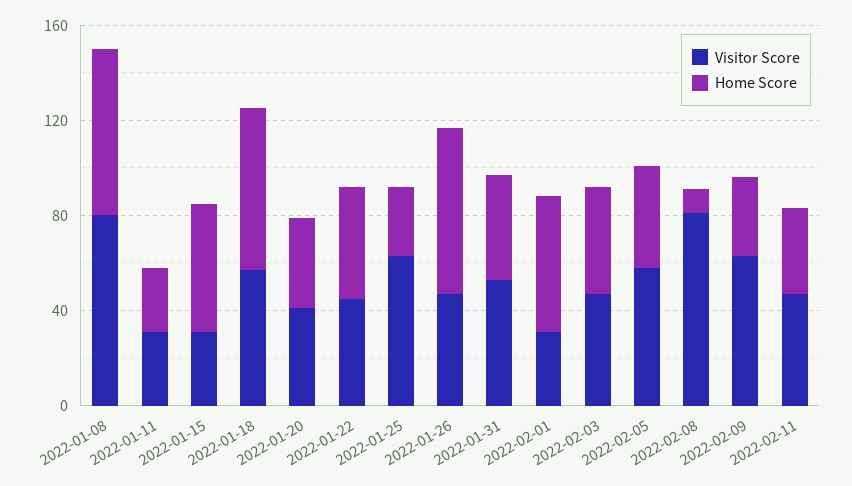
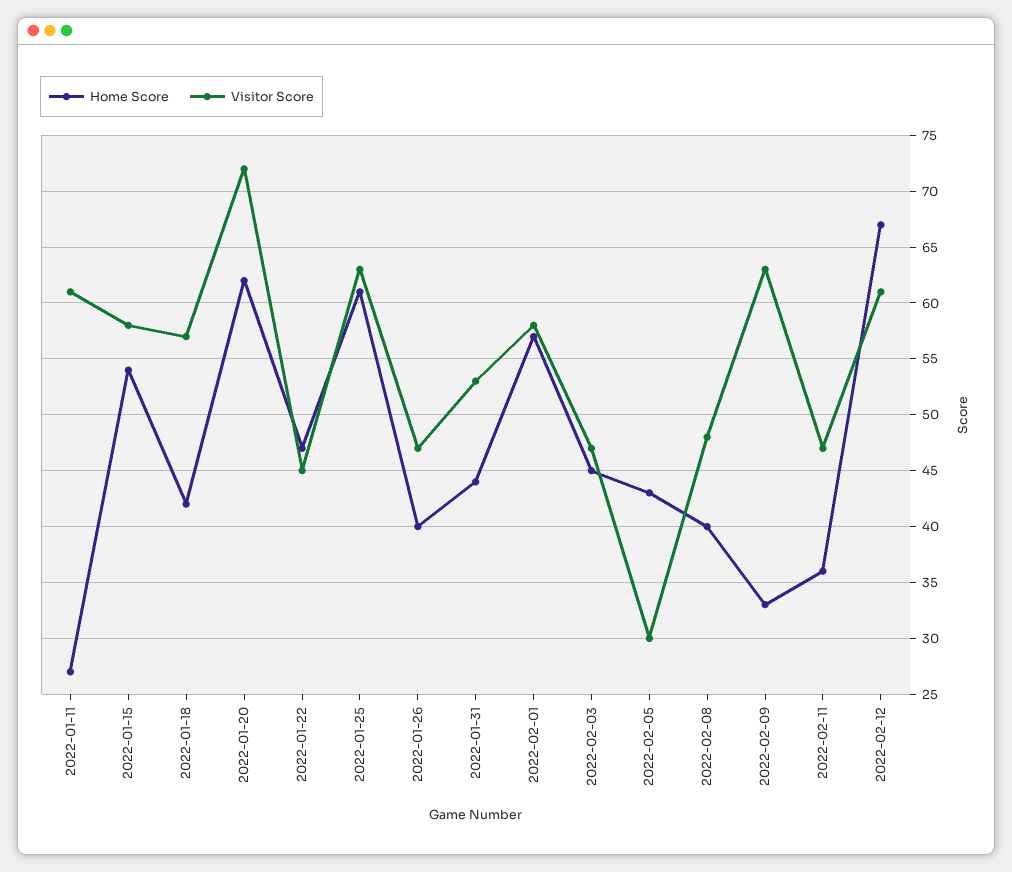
Visitor Score, 2022-01-08: 80 -> none
Home Score, 2022-01-08: 70 -> none
Visitor Score, 2022-01-11: 30 -> 61
Visitor Score, 2022-01-15: 30 -> 58
Home Score, 2022-01-18: 70 -> 42
Visitor Score, 2022-01-20: 40 -> 72
Home Score, 2022-01-20: 40 -> 62
Home Score, 2022-01-25: 30 -> 61
Home Score, 2022-01-26: 70 -> 40
Visitor Score, 2022-02-01: 30 -> 58
Visitor Score, 2022-02-05: 60 -> 30
Visitor Score, 2022-02-08: 80 -> 48
Home Score, 2022-02-08: 10 -> 40
Home Score, 2022-02-12: none -> 67
Visitor Score, 2022-02-12: none -> 61

